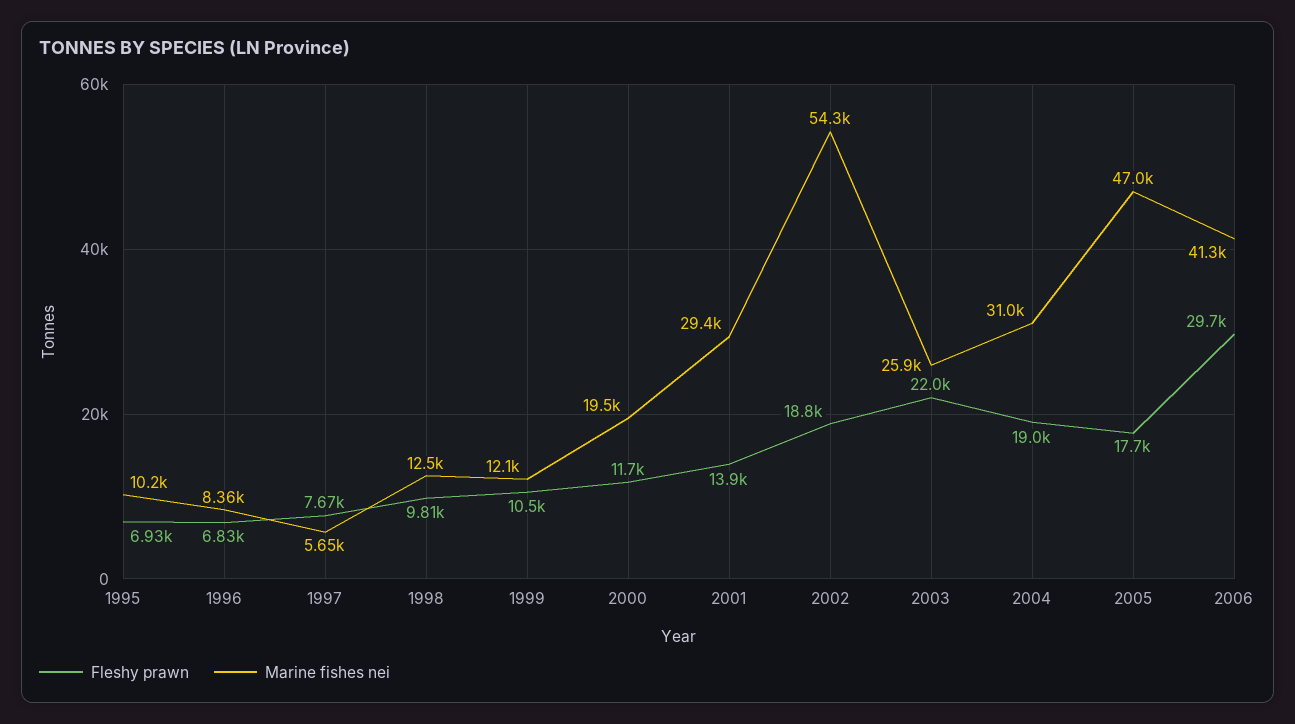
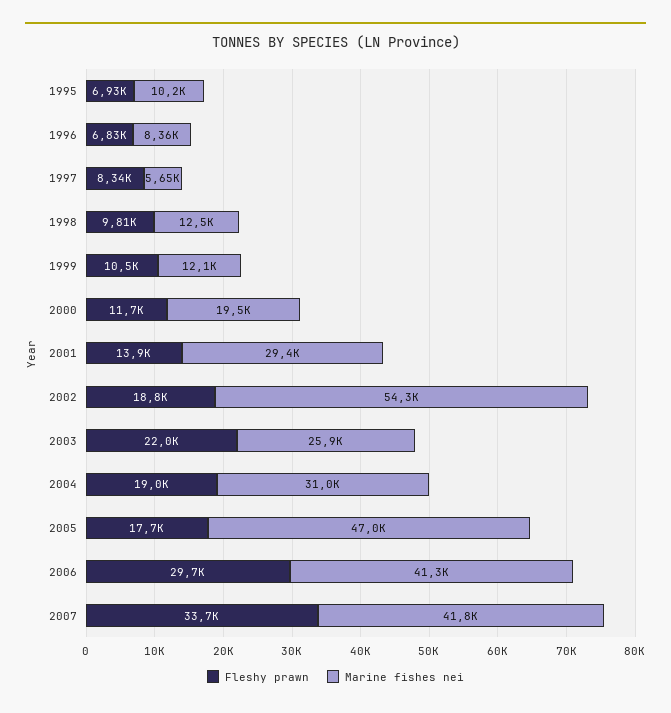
Fleshy prawn, 1997: 7670 -> 8340
Fleshy prawn, 2007: none -> 33700
Marine fishes nei, 2007: none -> 41800

